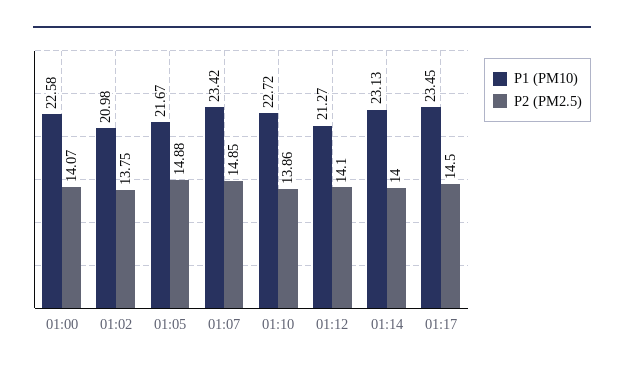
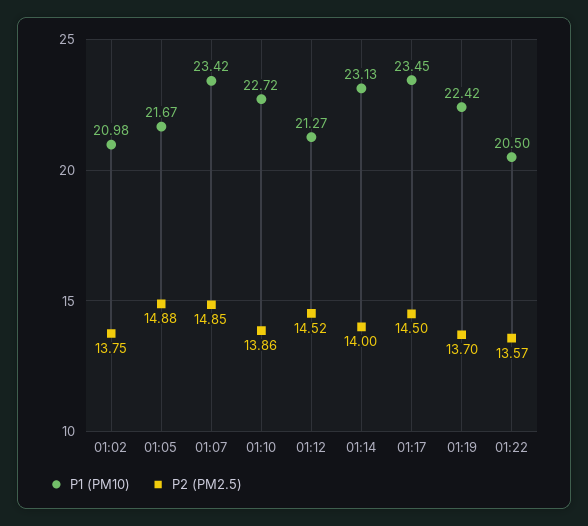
P1 (PM10), 01:00: 22.58 -> none
P2 (PM2.5), 01:00: 14.07 -> none
P2 (PM2.5), 01:12: 14.1 -> 14.52
P1 (PM10), 01:19: none -> 22.42
P2 (PM2.5), 01:19: none -> 13.7
P1 (PM10), 01:22: none -> 20.5
P2 (PM2.5), 01:22: none -> 13.57

